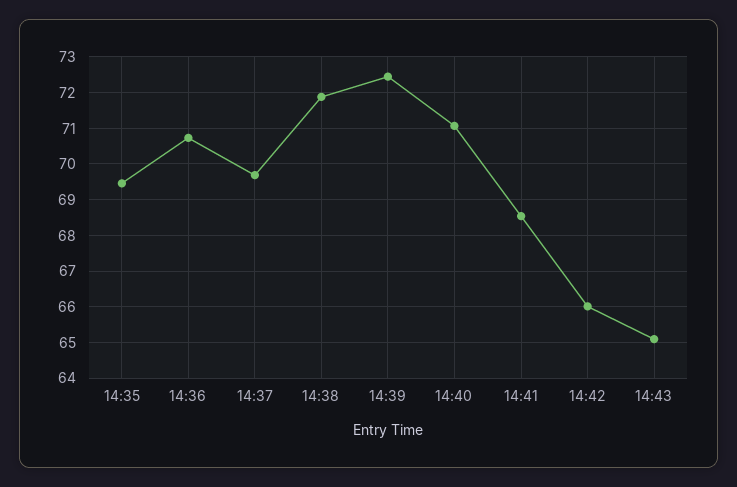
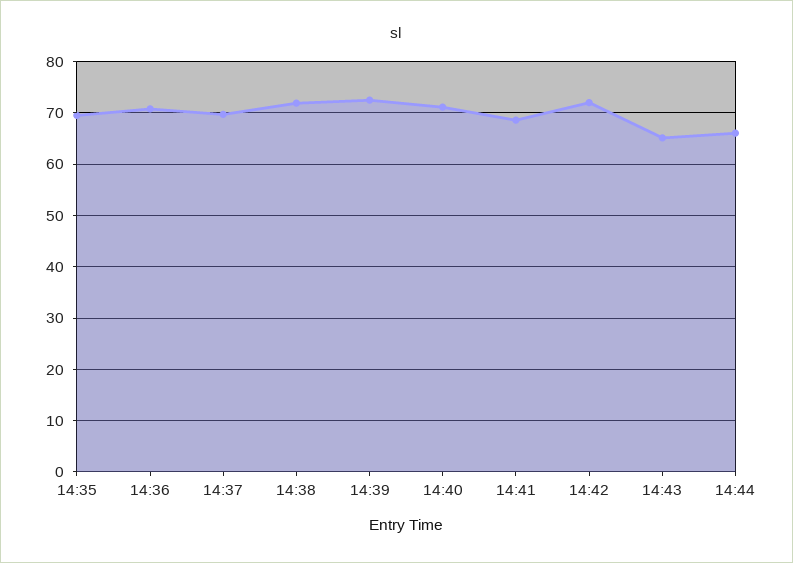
14:42: 66 -> 72
14:44: none -> 66

